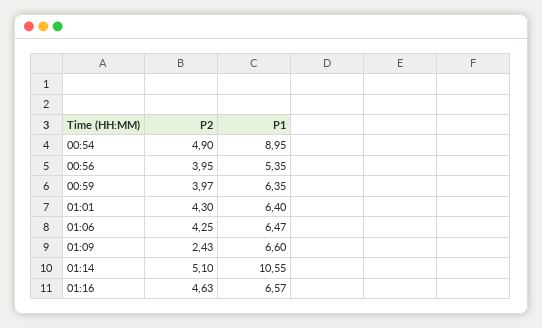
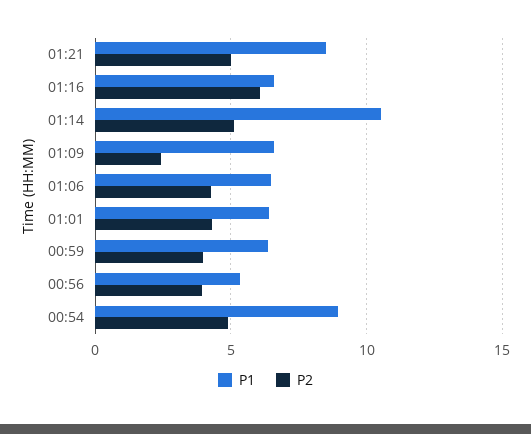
P2, 01:16: 4.63 -> 6
P1, 01:21: none -> 8.5
P2, 01:21: none -> 5

